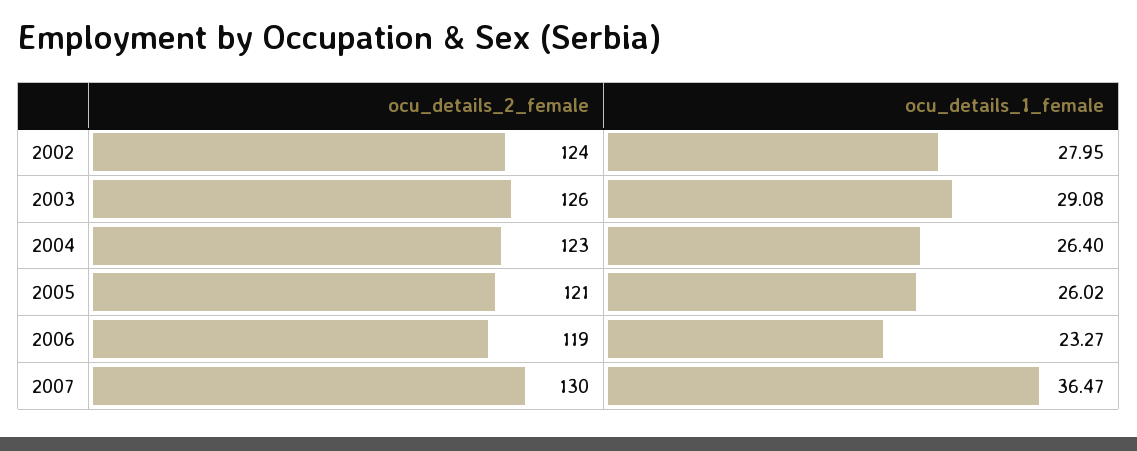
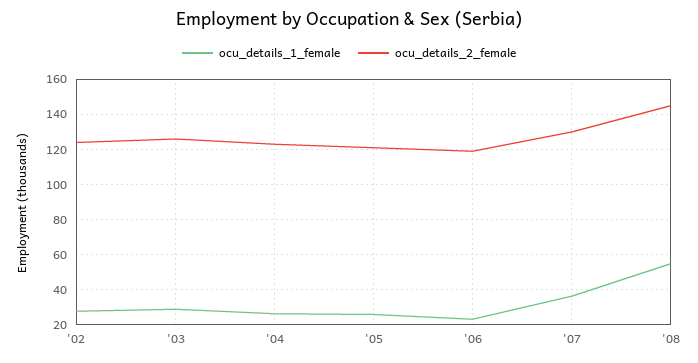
ocu_details_1_female, '08: none -> 55
ocu_details_2_female, '08: none -> 145

